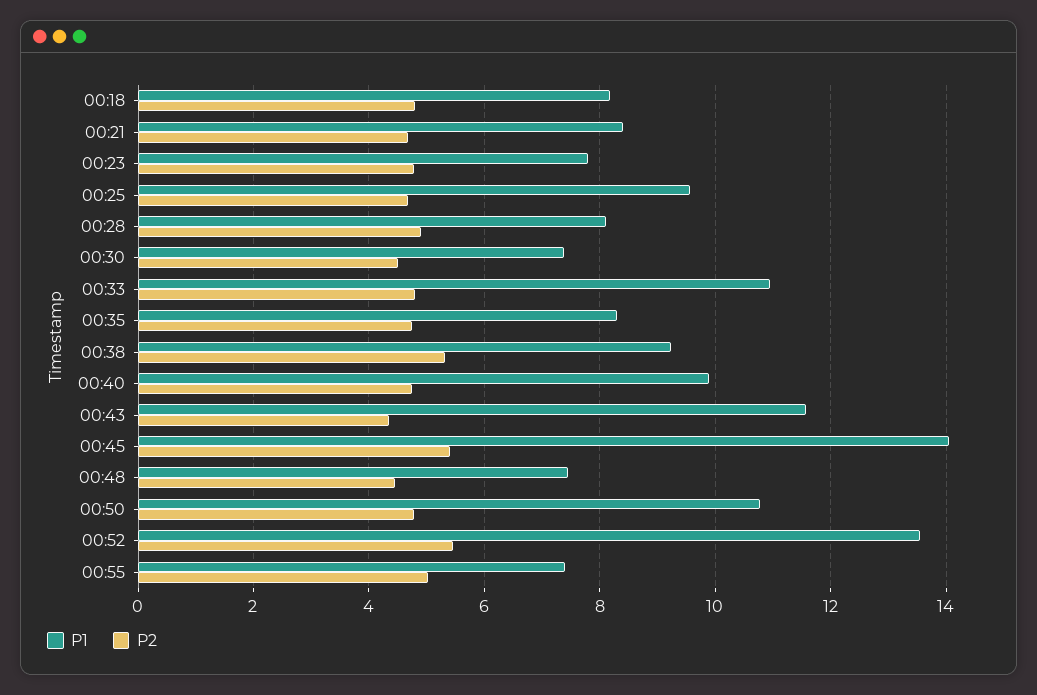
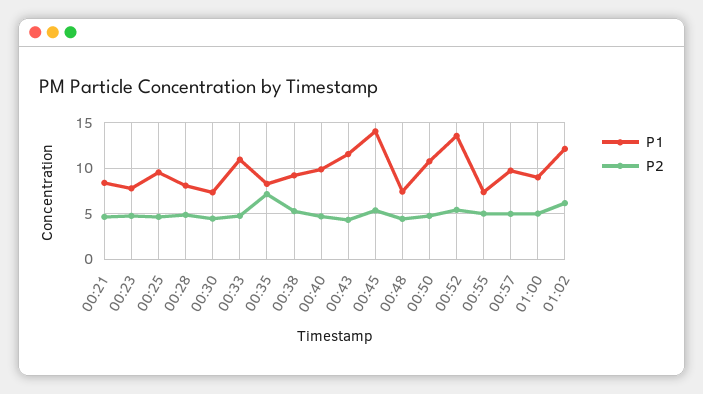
P1, 00:18: 8.2 -> none
P2, 00:18: 4.8 -> none
P2, 00:35: 4.8 -> 7
P1, 00:57: none -> 10
P2, 00:57: none -> 5
P1, 01:00: none -> 9
P2, 01:00: none -> 5
P1, 01:02: none -> 12
P2, 01:02: none -> 6

